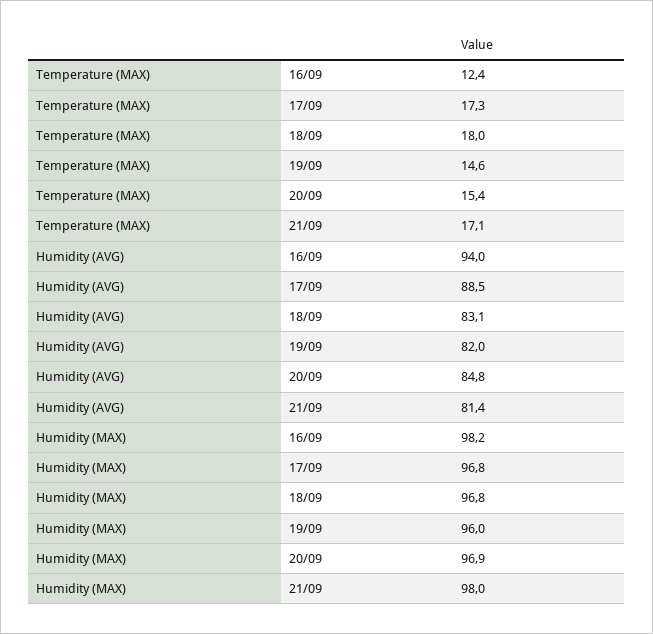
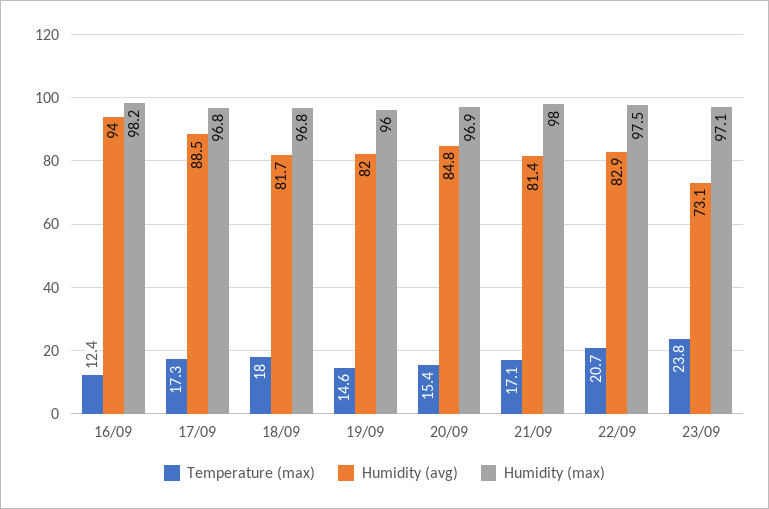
Humidity (AVG), 18/09: 83.1 -> 81.7
Temperature (MAX), 22/09: none -> 20.7
Humidity (AVG), 22/09: none -> 82.9
Humidity (MAX), 22/09: none -> 97.5
Temperature (MAX), 23/09: none -> 23.8
Humidity (AVG), 23/09: none -> 73.1
Humidity (MAX), 23/09: none -> 97.1

